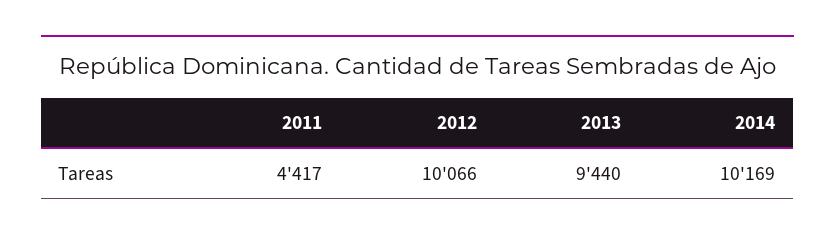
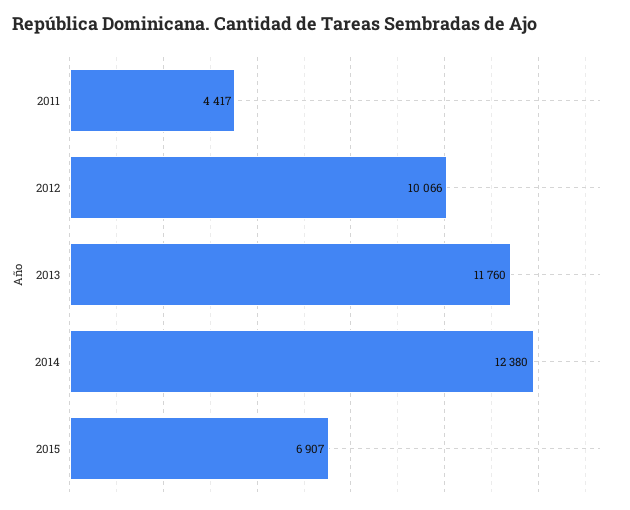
2013: 9440 -> 11760
2014: 10169 -> 12380
2015: none -> 6907

